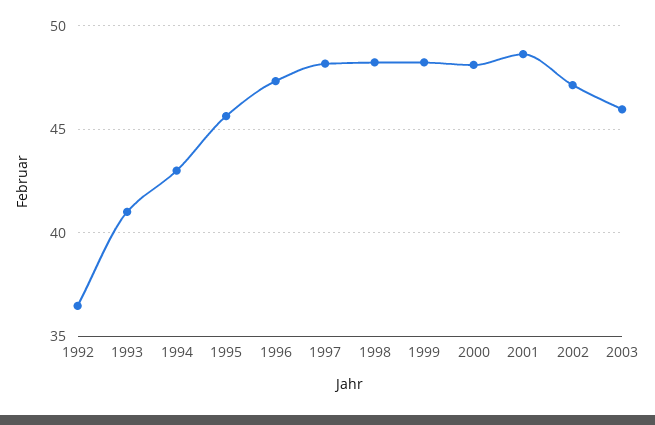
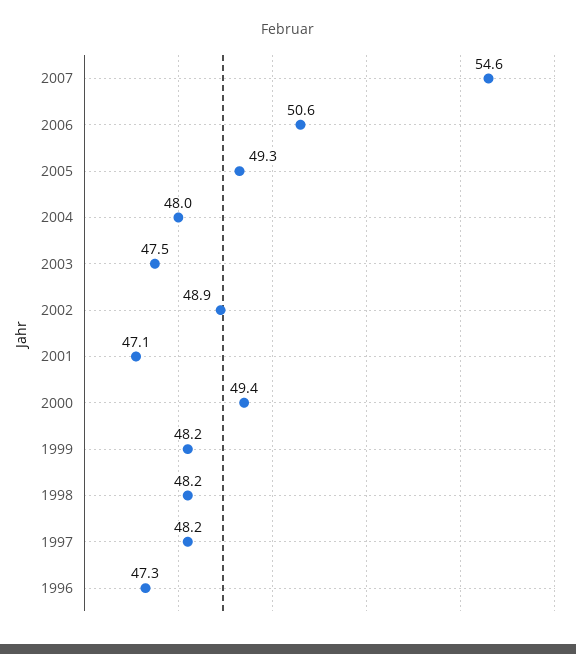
1992: 36.5 -> none
1993: 41 -> none
1994: 43 -> none
1995: 45.5 -> none
2000: 48 -> 49.4
2001: 48.5 -> 47.1
2002: 47 -> 48.9
2003: 46 -> 47.5
2007: none -> 54.6
2006: none -> 50.6
2005: none -> 49.3
2004: none -> 48

